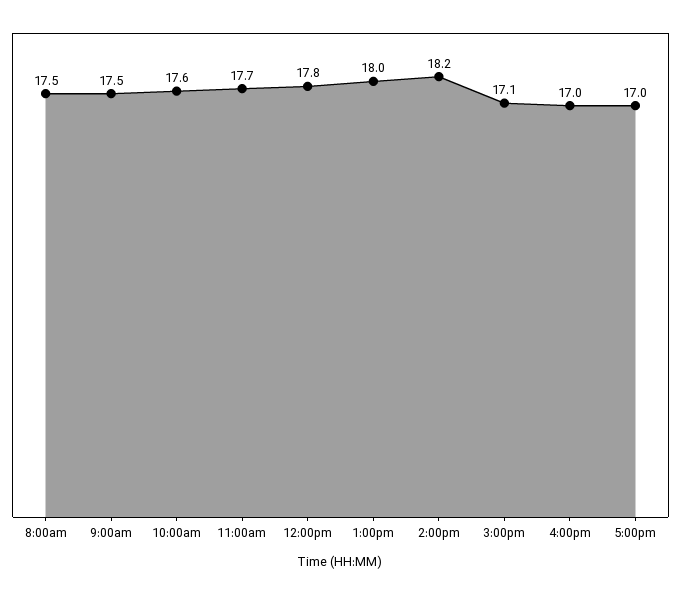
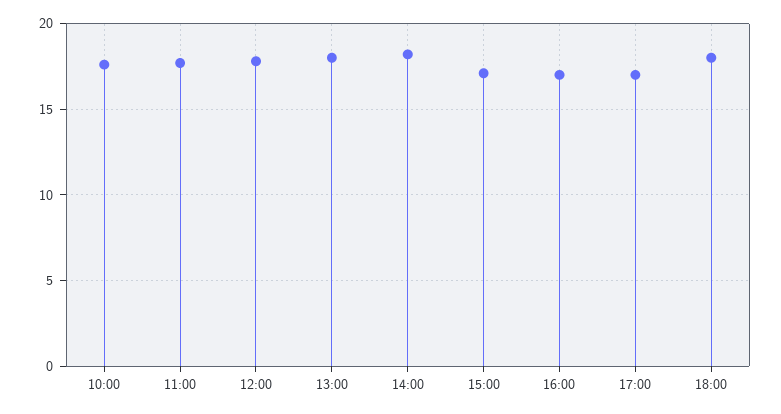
8:00am: 17.5 -> none
9:00am: 17.5 -> none
18:00: none -> 18

